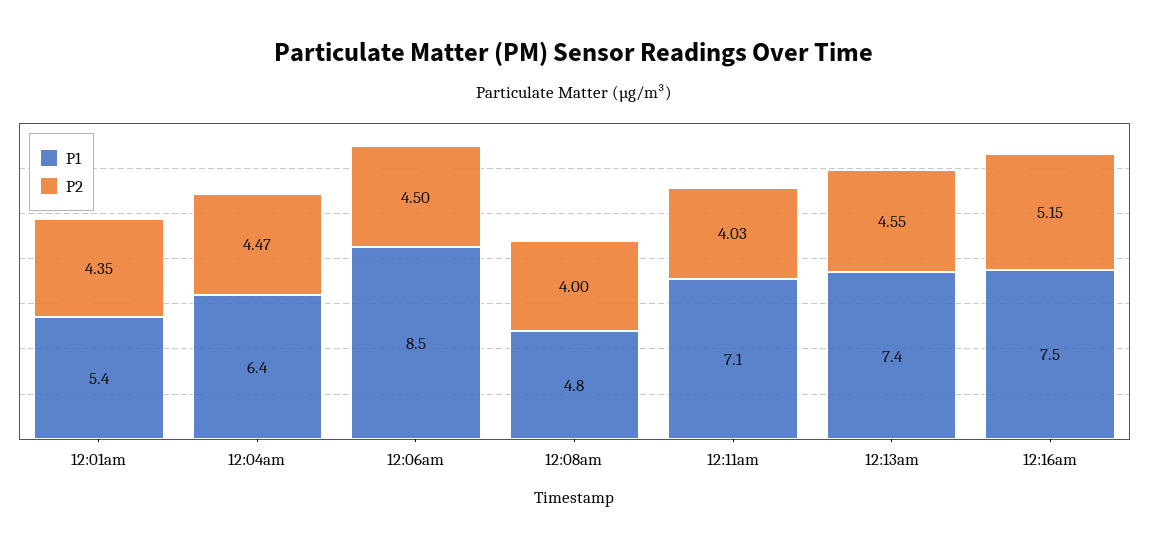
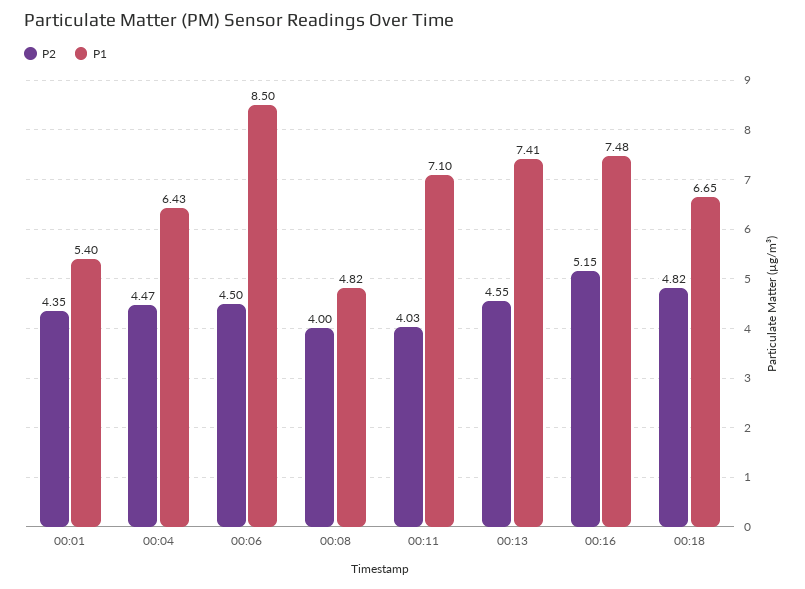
P2, 00:18: none -> 4.82
P1, 00:18: none -> 6.65

